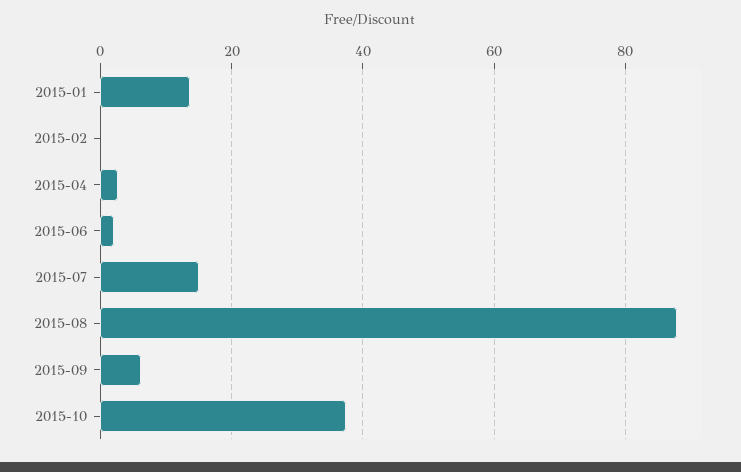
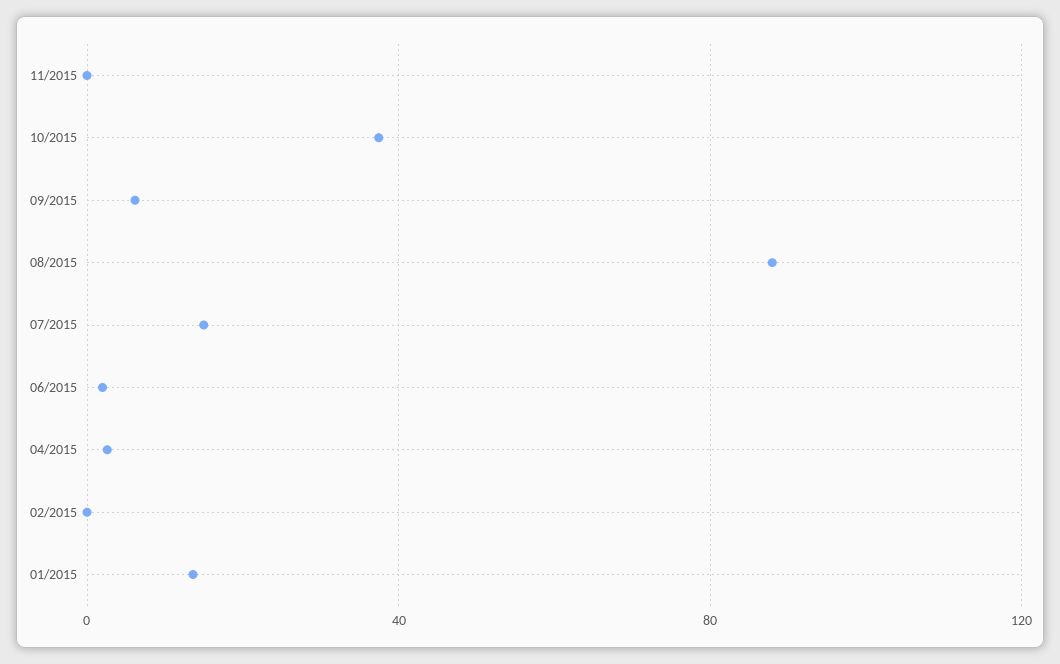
11/2015: none -> 0

